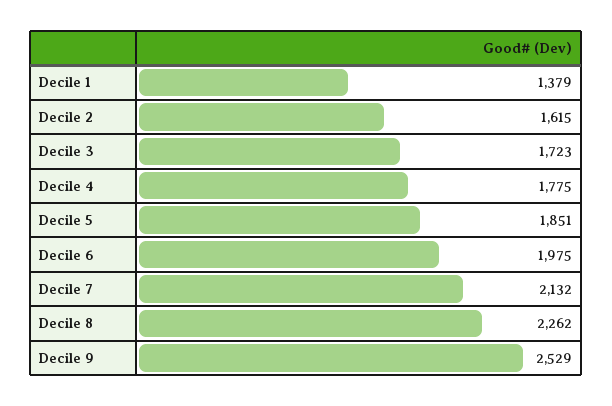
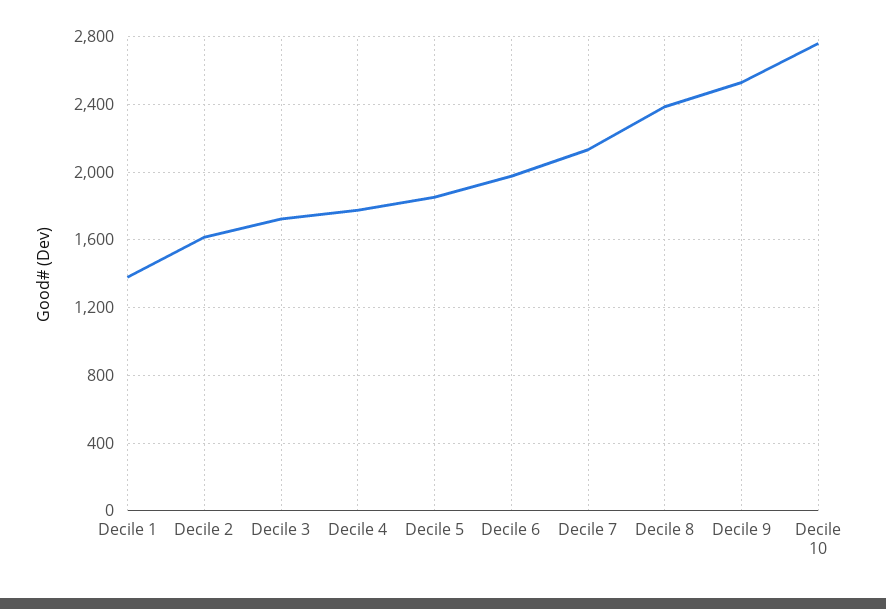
Decile 8: 2262 -> 2400
Decile 10: none -> 2750

